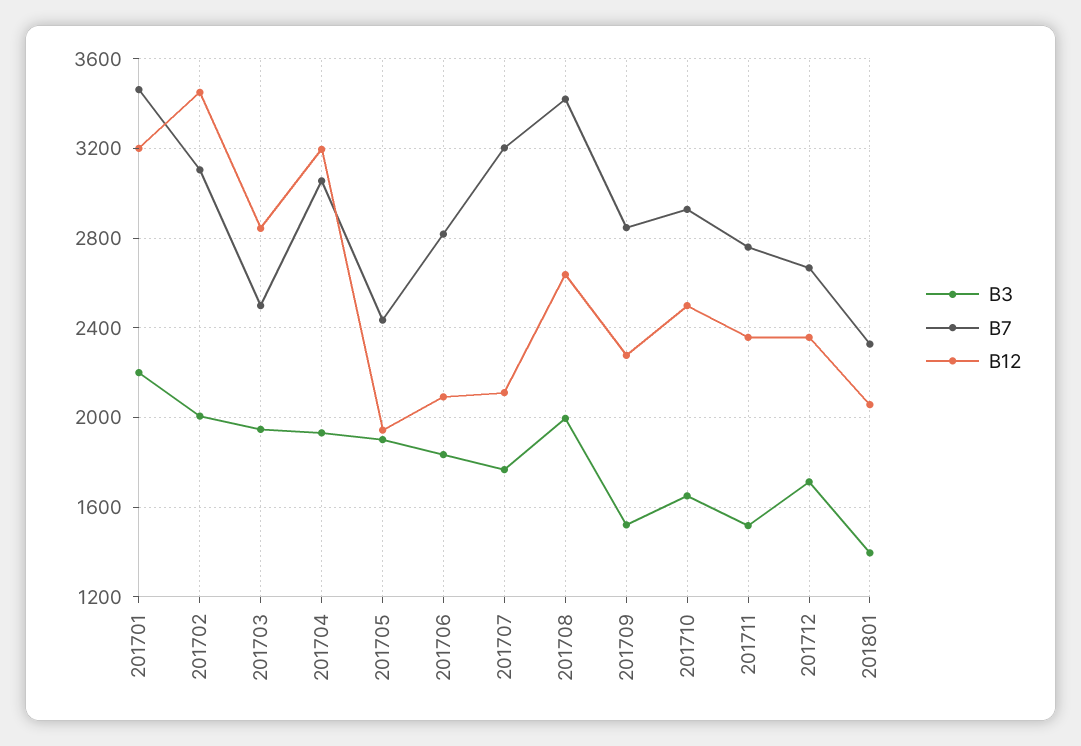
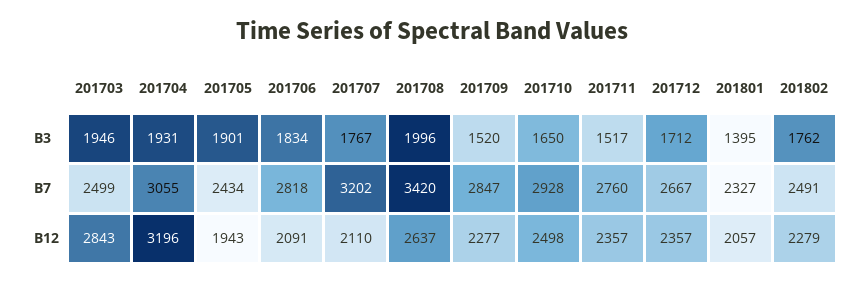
B3, 201701: 2200 -> none
B7, 201701: 3450 -> none
B12, 201701: 3200 -> none
B3, 201702: 2000 -> none
B7, 201702: 3100 -> none
B12, 201702: 3450 -> none
B3, 201802: none -> 1762
B7, 201802: none -> 2491
B12, 201802: none -> 2279

